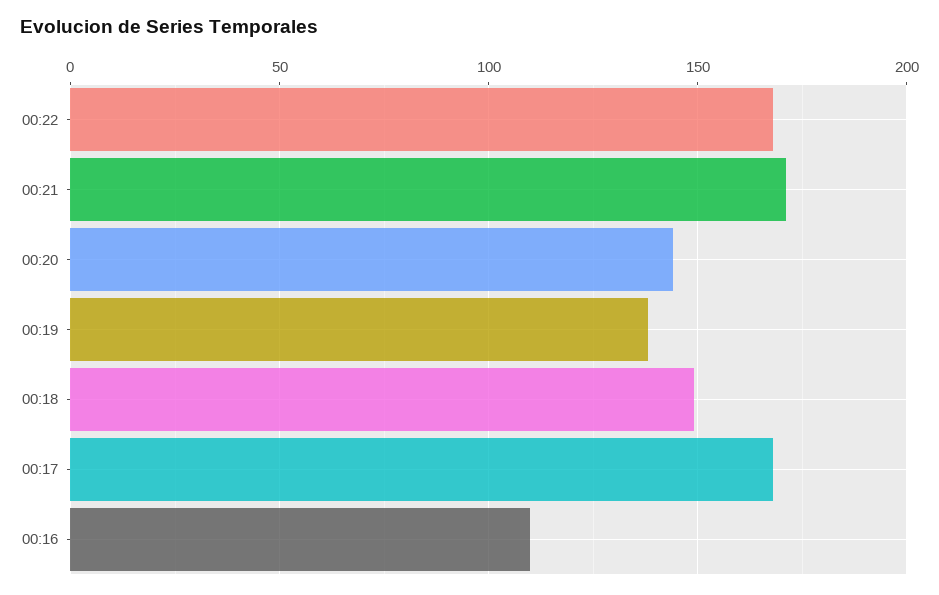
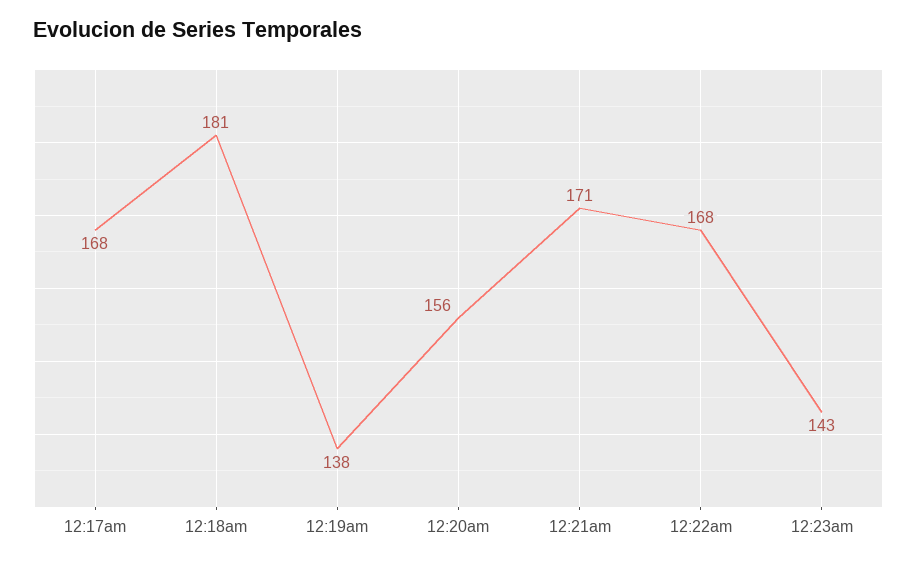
00:20: 145 -> 156
00:18: 150 -> 181
00:16: 110 -> none
12:23am: none -> 143

